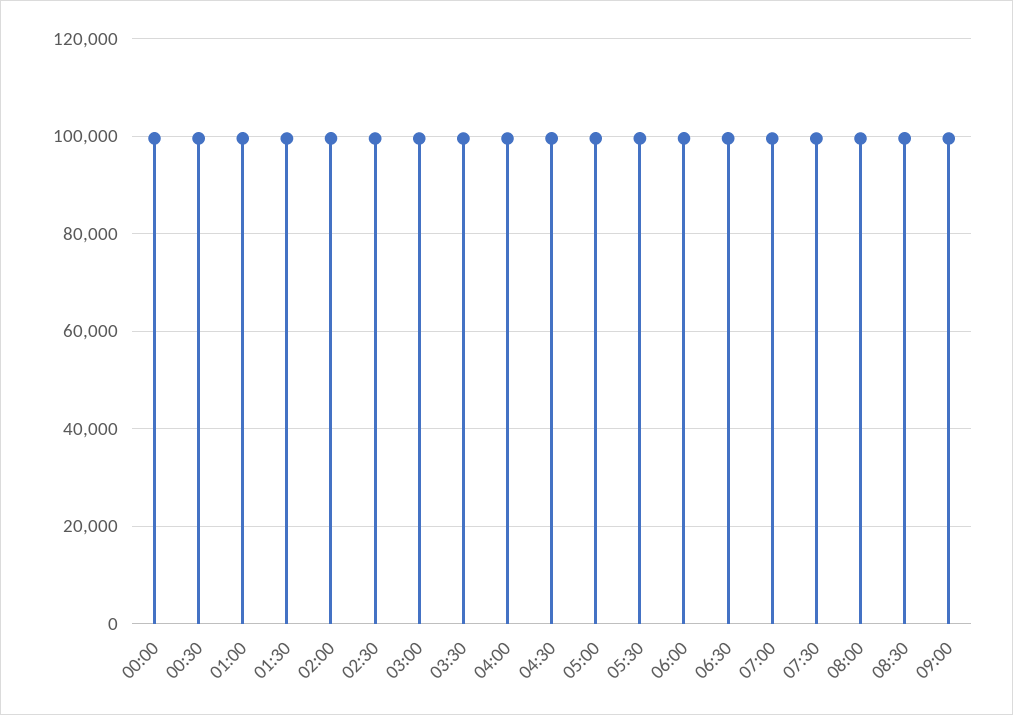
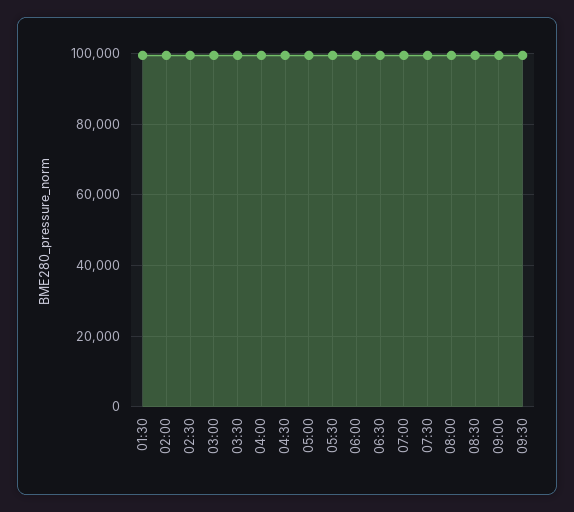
00:00: 100000 -> none
00:30: 100000 -> none
01:00: 100000 -> none
09:30: none -> 100000

